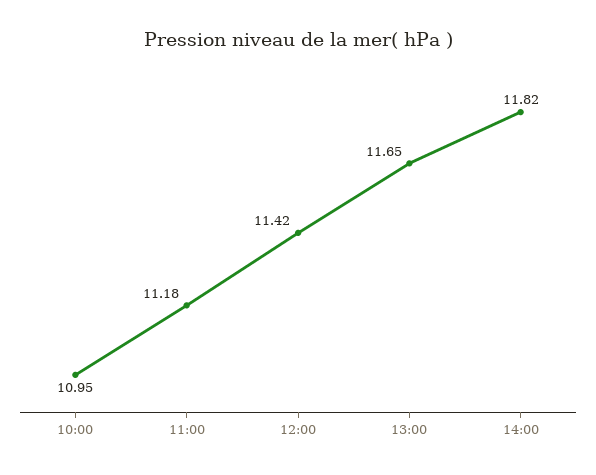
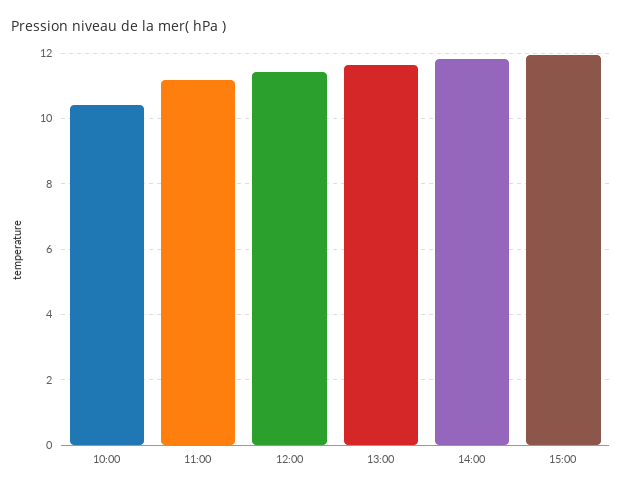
10:00: 10.95 -> 10.4
15:00: none -> 12

